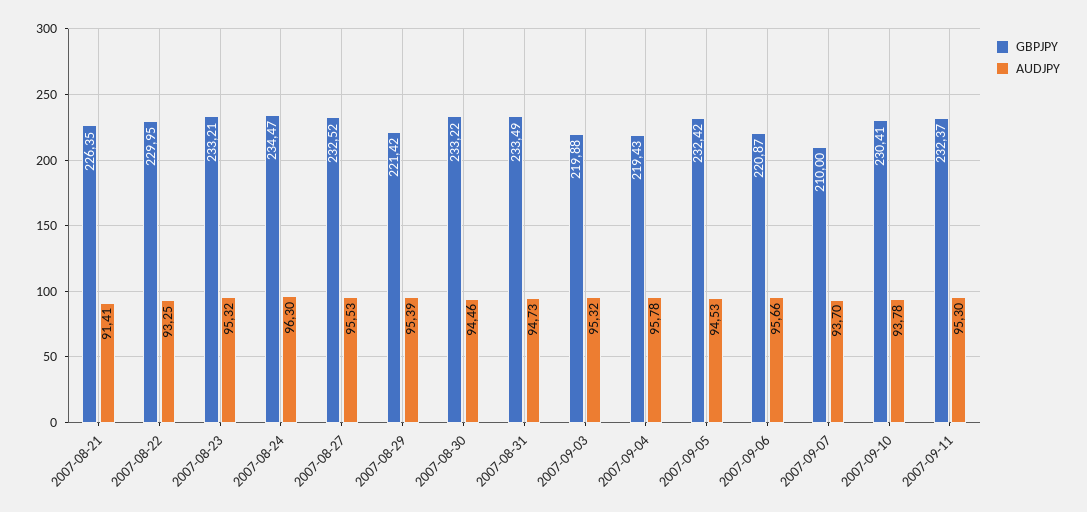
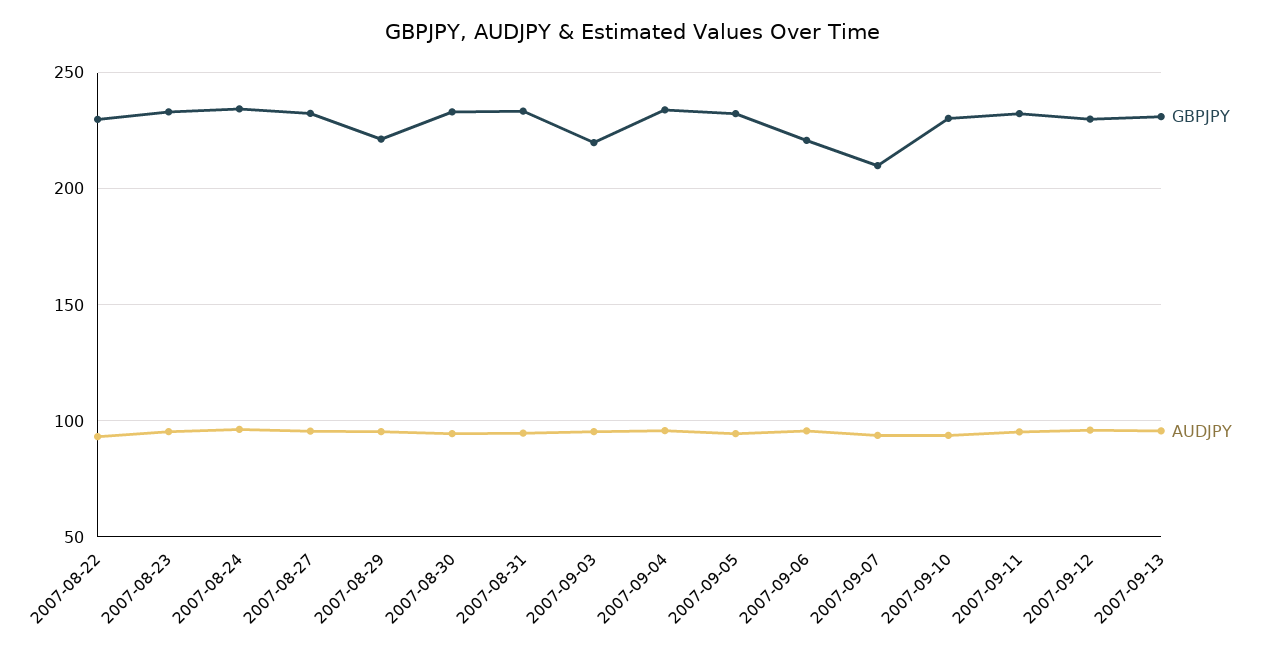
GBPJPY, 2007-08-21: 226.35 -> none
AUDJPY, 2007-08-21: 91.41 -> none
GBPJPY, 2007-09-04: 219.43 -> 235
GBPJPY, 2007-09-12: none -> 230
AUDJPY, 2007-09-12: none -> 95
GBPJPY, 2007-09-13: none -> 230
AUDJPY, 2007-09-13: none -> 95

